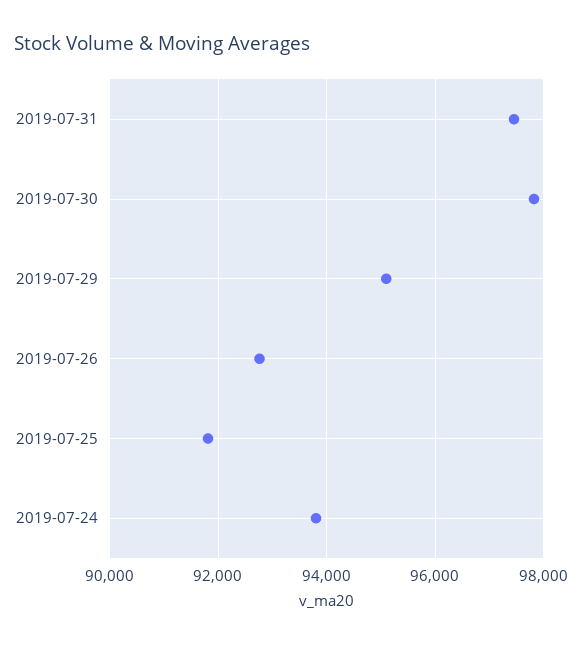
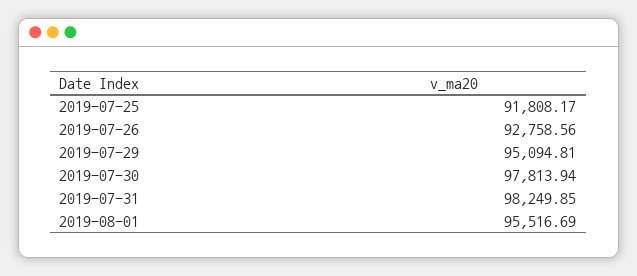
2019-07-31: 97400 -> 98249.85
2019-07-24: 93800 -> none
2019-08-01: none -> 95516.69

